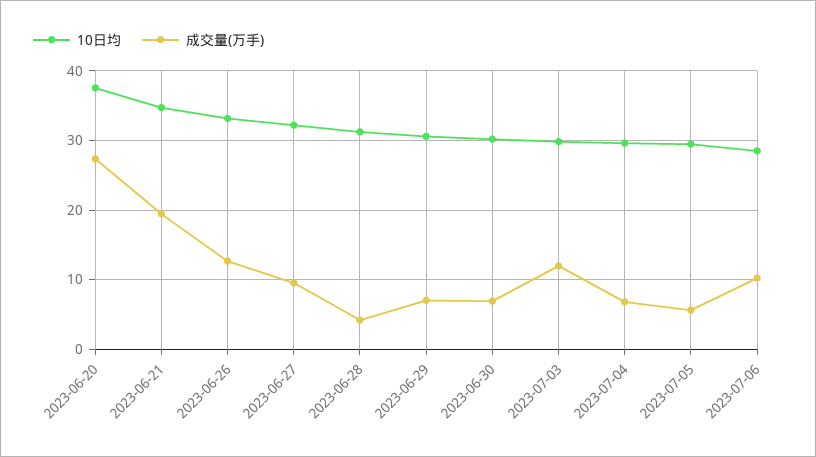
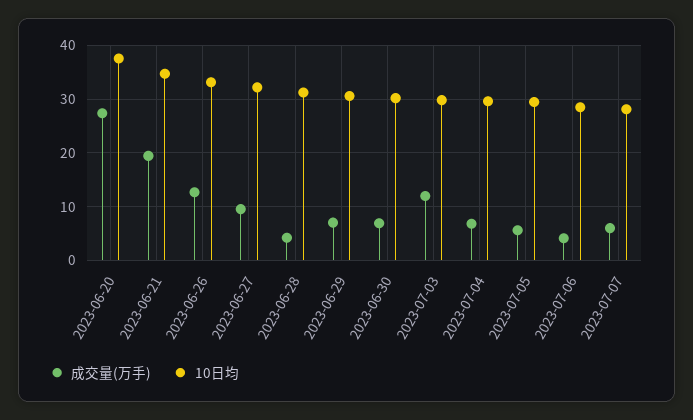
成交量(万手), 2023-07-06: 10 -> 4
成交量(万手), 2023-07-07: none -> 6
10日均, 2023-07-07: none -> 28

